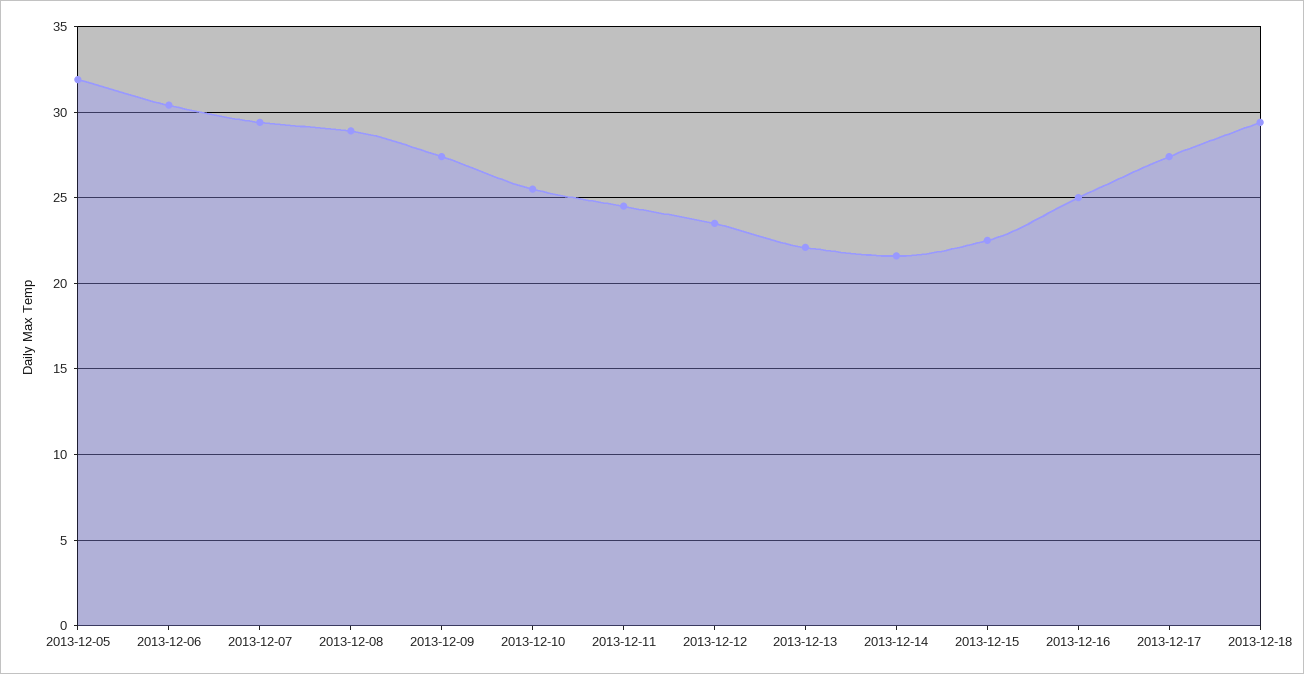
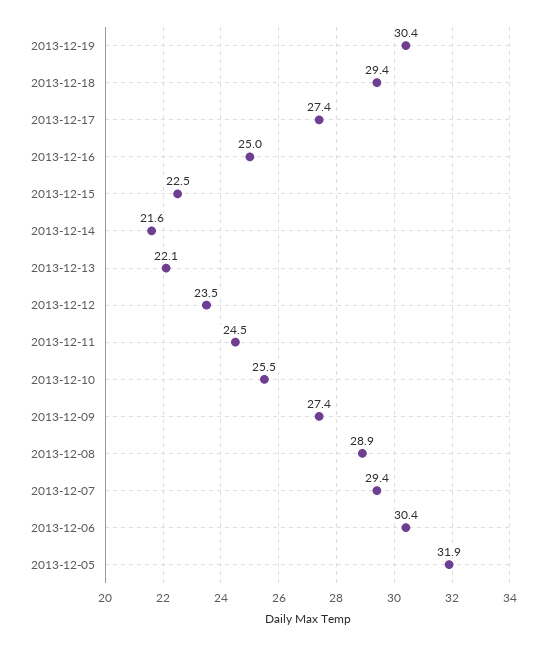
2013-12-19: none -> 30.4

